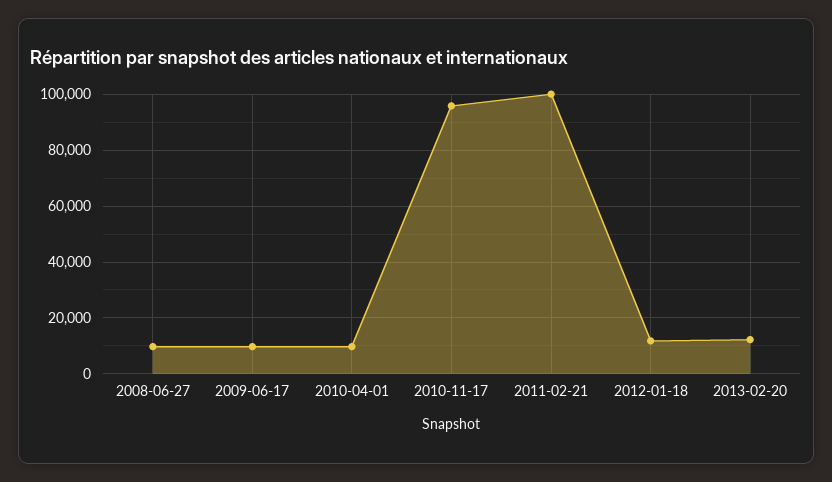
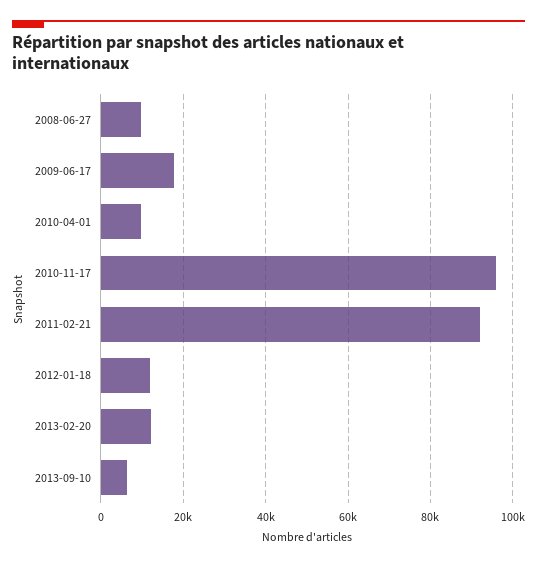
2009-06-17: 10000 -> 18000
2011-02-21: 100000 -> 92000
2013-09-10: none -> 6000

